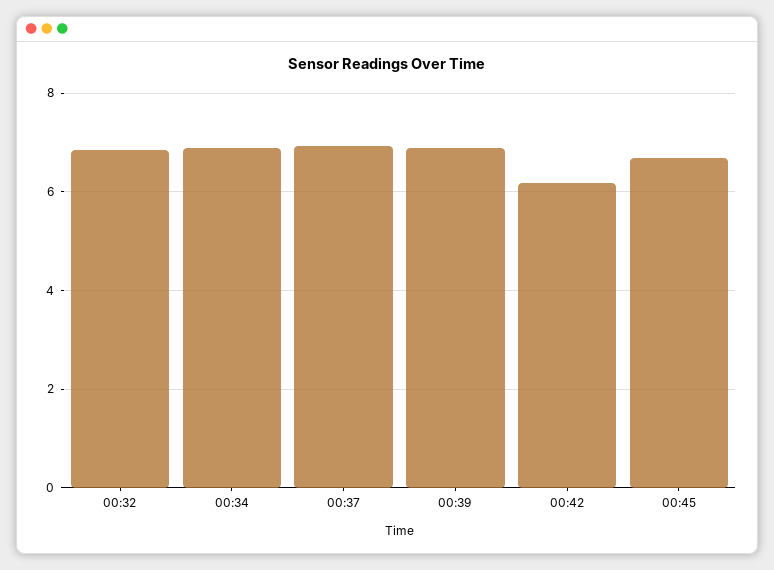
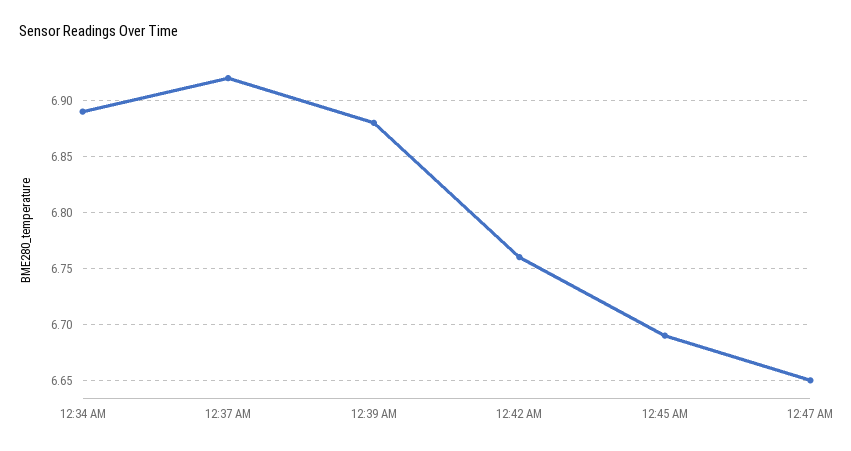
00:32: 6.8 -> none
00:42: 6.2 -> 6.76
12:47 AM: none -> 6.65

